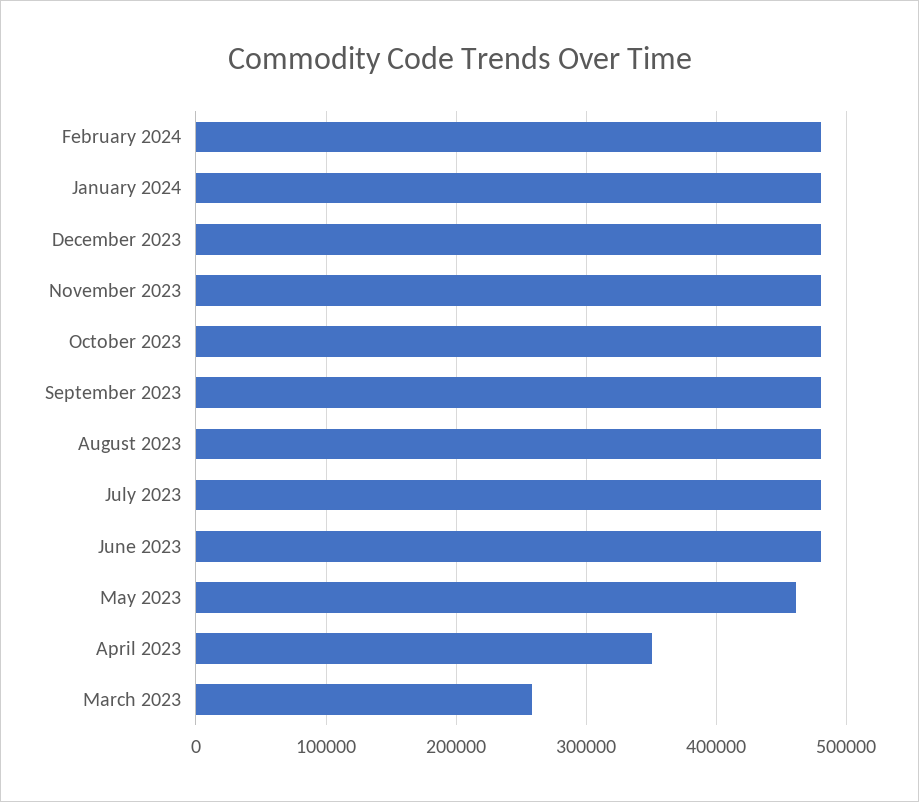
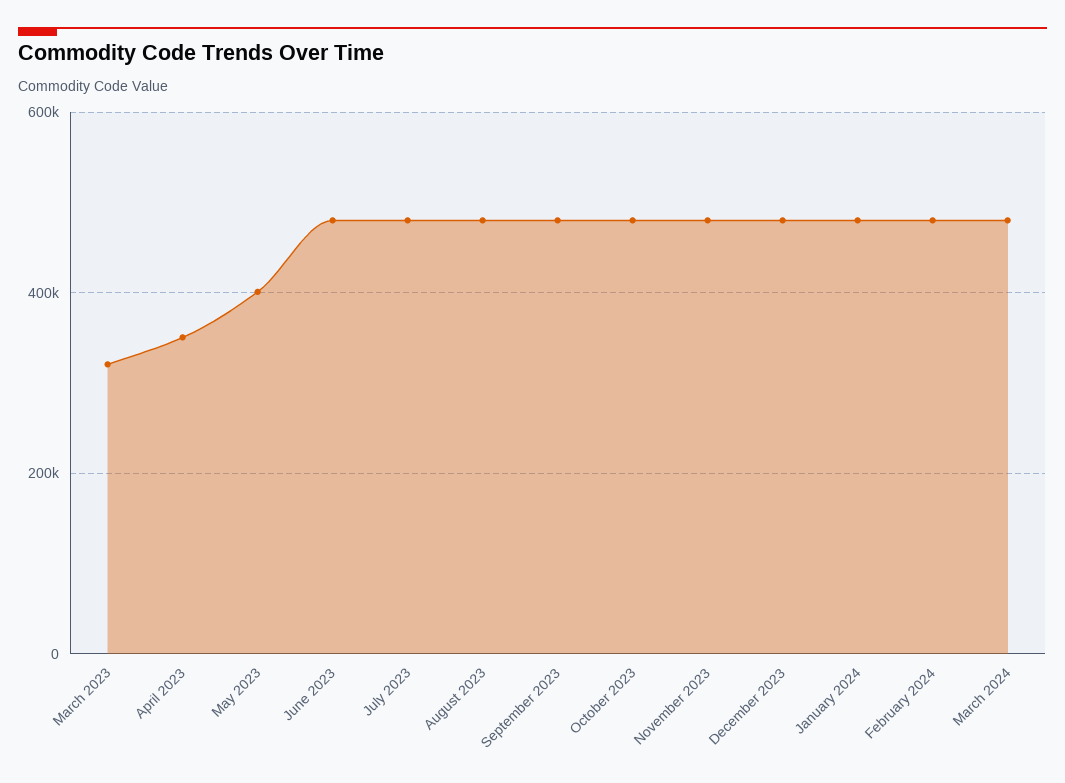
May 2023: 460000 -> 400000
March 2023: 260000 -> 320000
March 2024: none -> 480000

